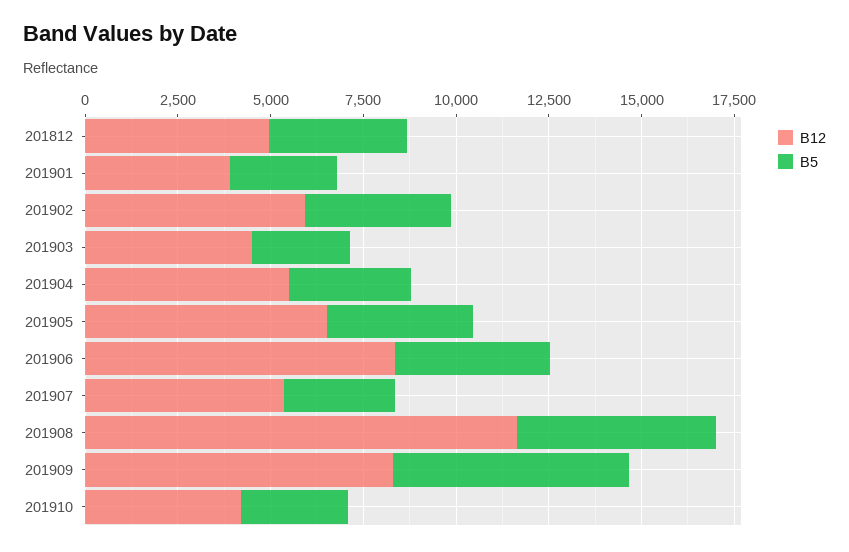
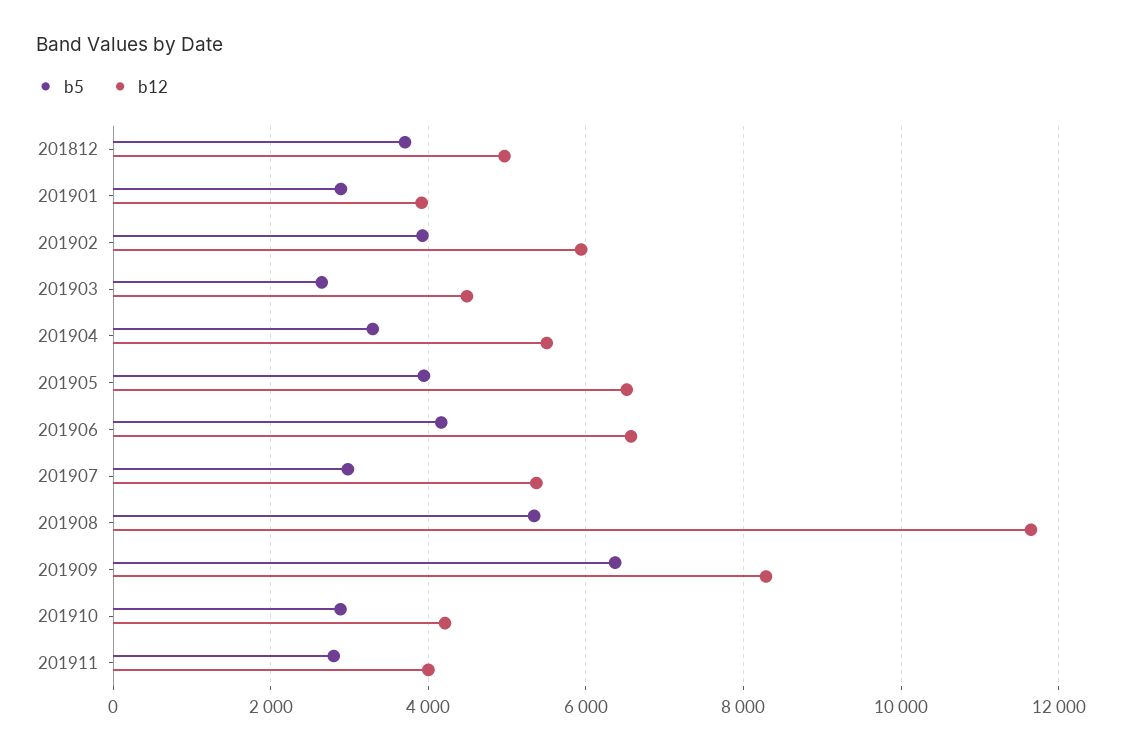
B12, 201906: 8500 -> 6600
B5, 201911: none -> 2800
B12, 201911: none -> 4000

